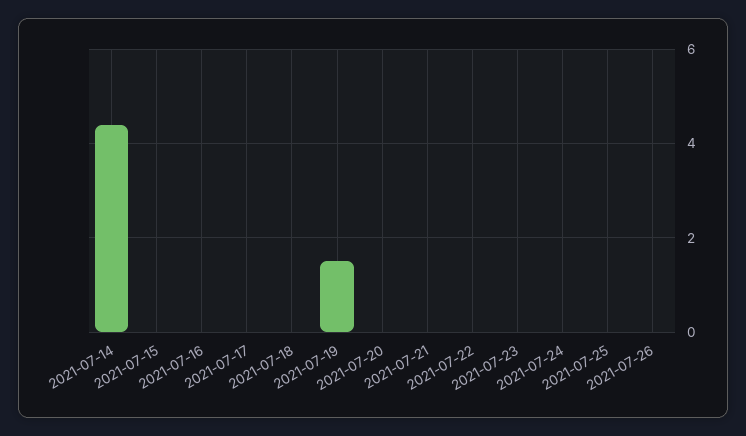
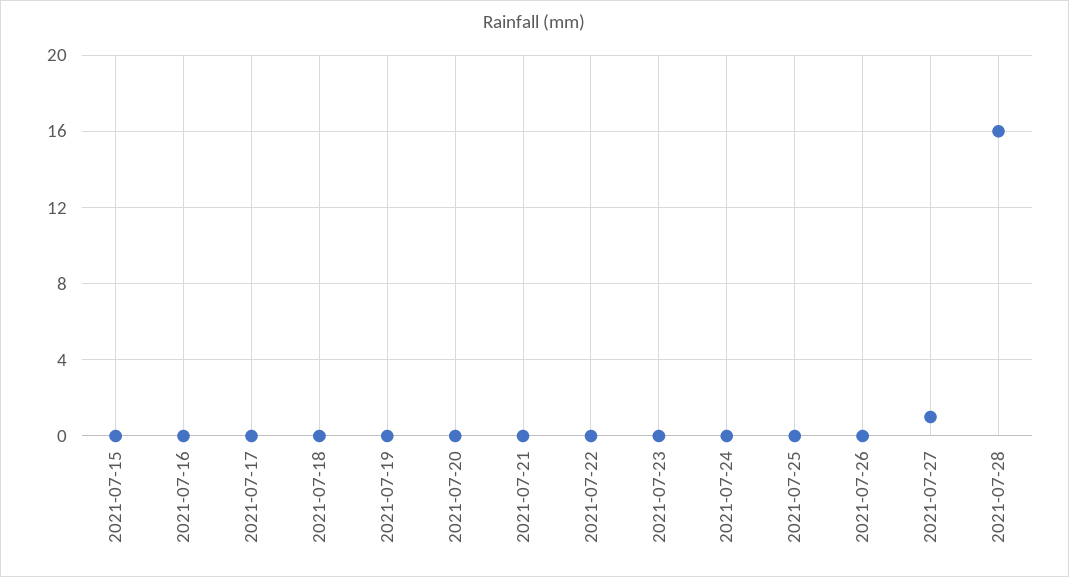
2021-07-14: 4.5 -> none
2021-07-19: 1.5 -> 0
2021-07-27: none -> 1
2021-07-28: none -> 16

